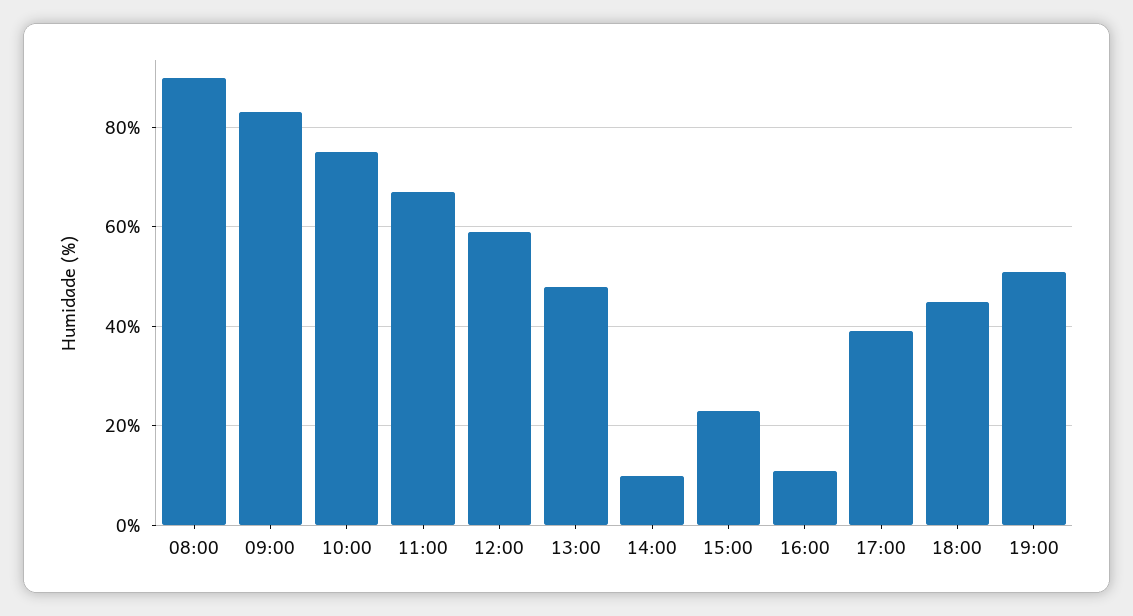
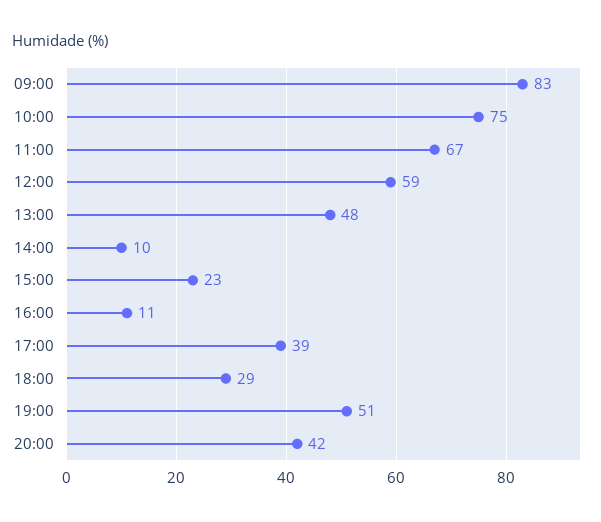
08:00: 90 -> none
18:00: 45 -> 29
20:00: none -> 42

